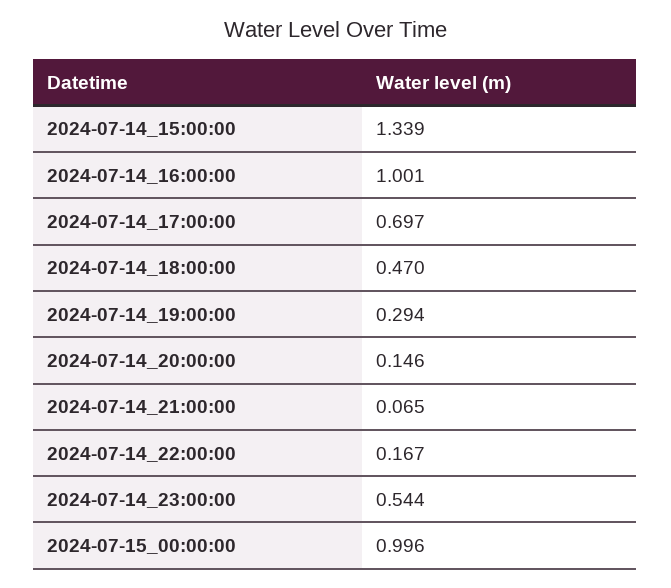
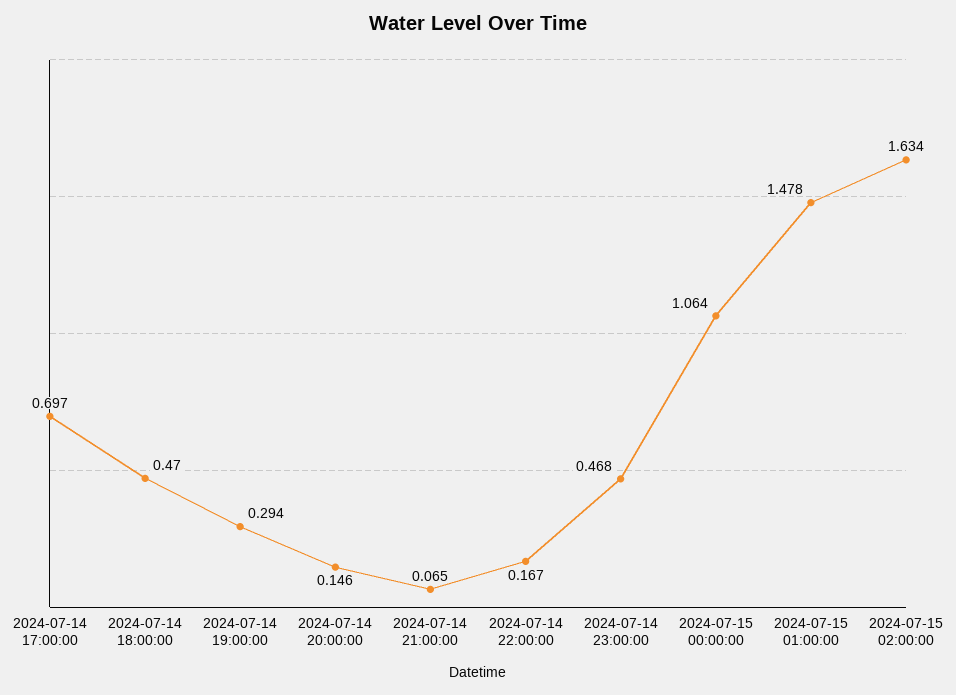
2024-07-14_15:00:00: 1.339 -> none
2024-07-14_16:00:00: 1.001 -> none
2024-07-14_23:00:00: 0.544 -> 0.468
2024-07-15_00:00:00: 0.996 -> 1.064
2024-07-15 01:00:00: none -> 1.478
2024-07-15 02:00:00: none -> 1.634

